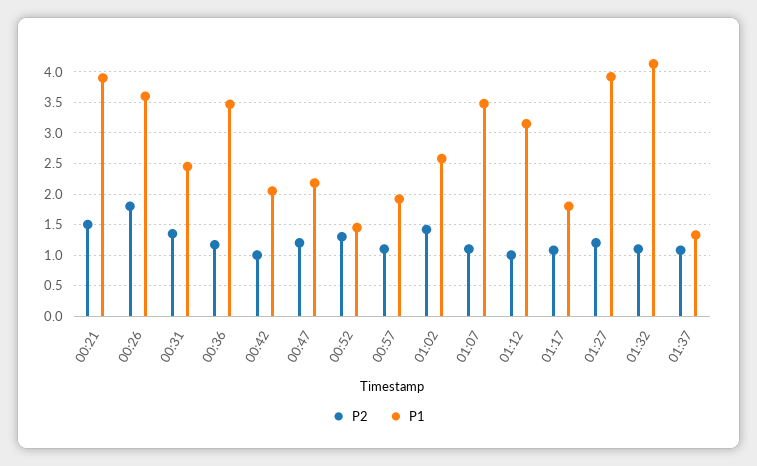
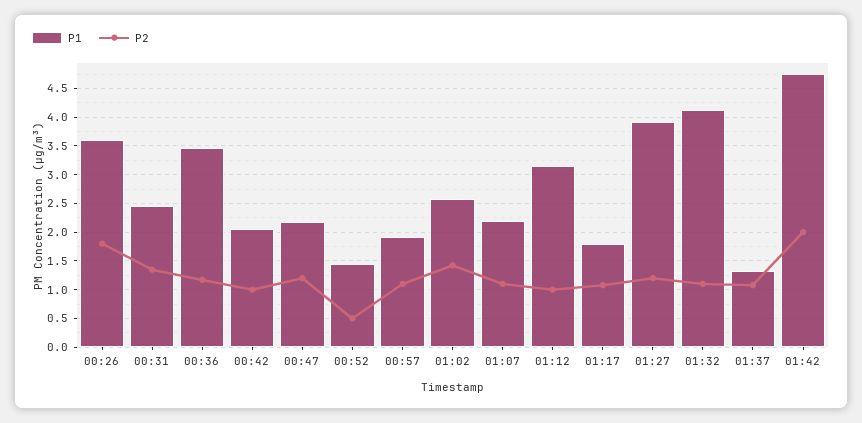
P2, 00:21: 1.5 -> none
P1, 00:21: 3.9 -> none
P2, 00:52: 1.3 -> 0.5
P1, 01:07: 3.5 -> 2.25
P1, 01:42: none -> 4.75
P2, 01:42: none -> 2

